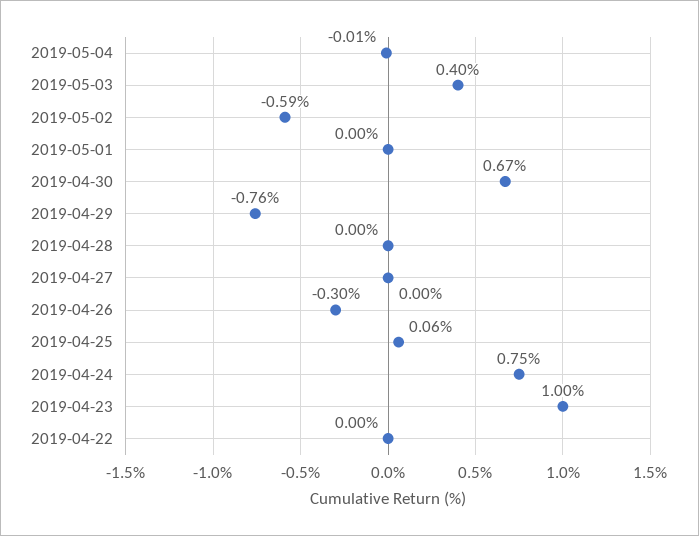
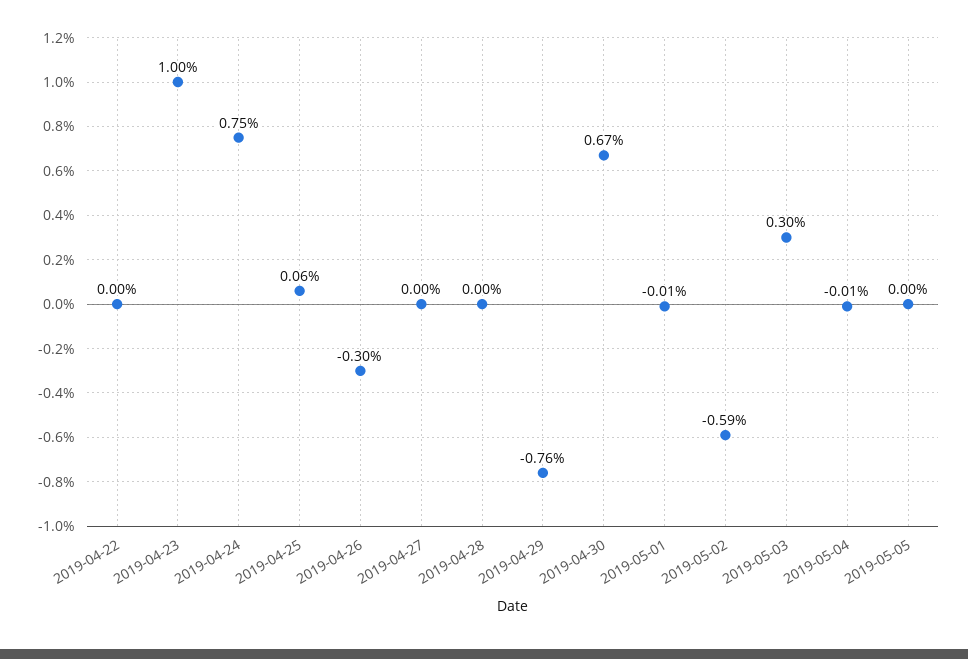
2019-05-03: 0.4 -> 0.3
2019-05-01: 0 -> -0.01
2019-05-05: none -> 0

